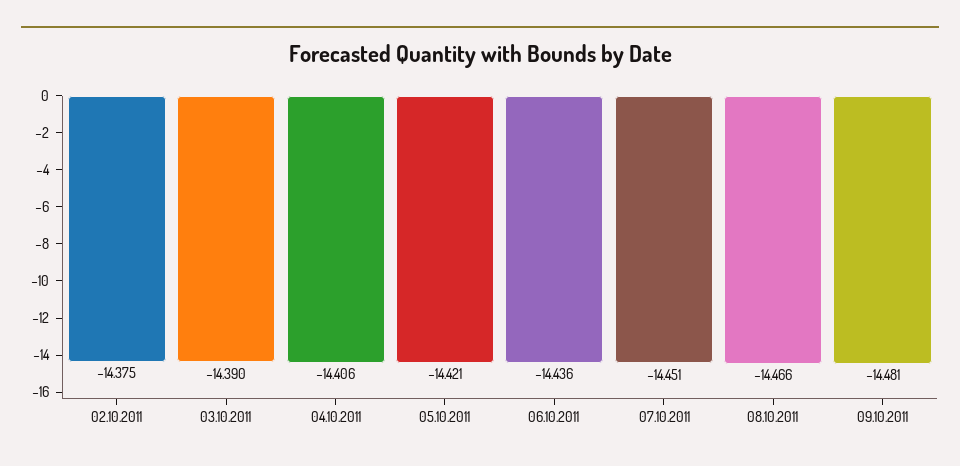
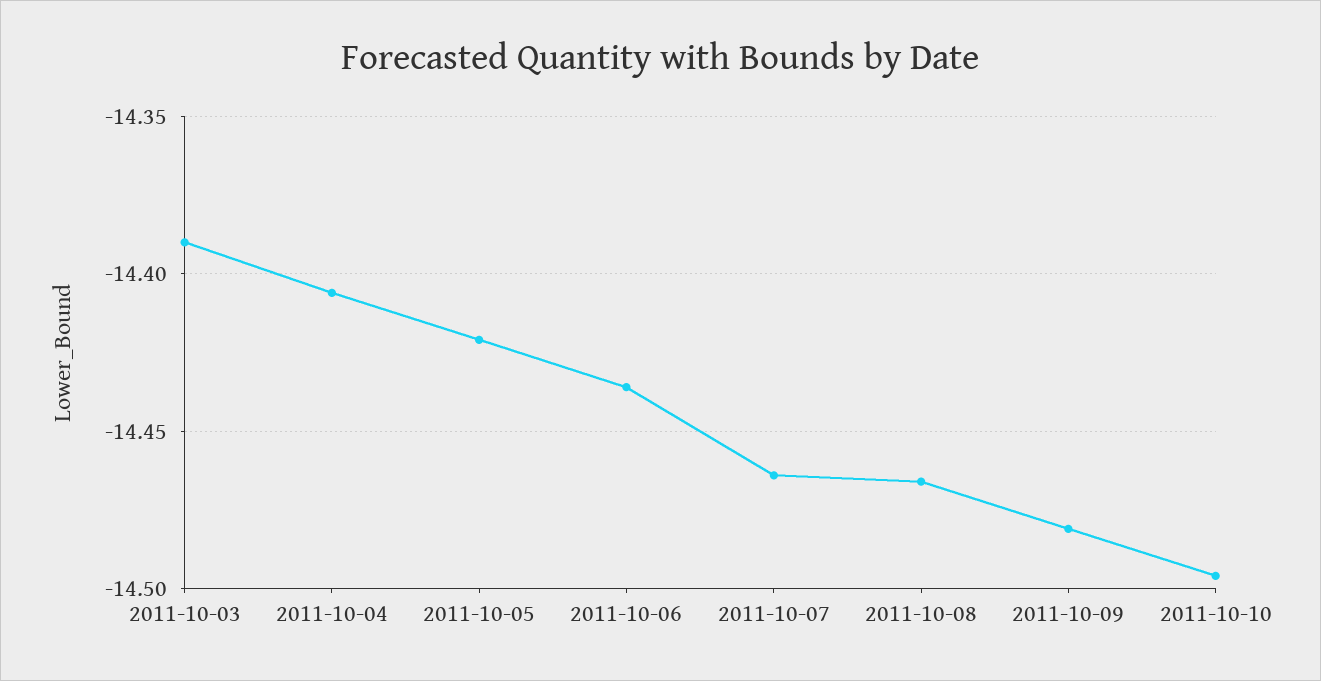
02.10.2011: -14.375 -> none
07.10.2011: -14.451 -> -14.465
2011-10-10: none -> -14.495

